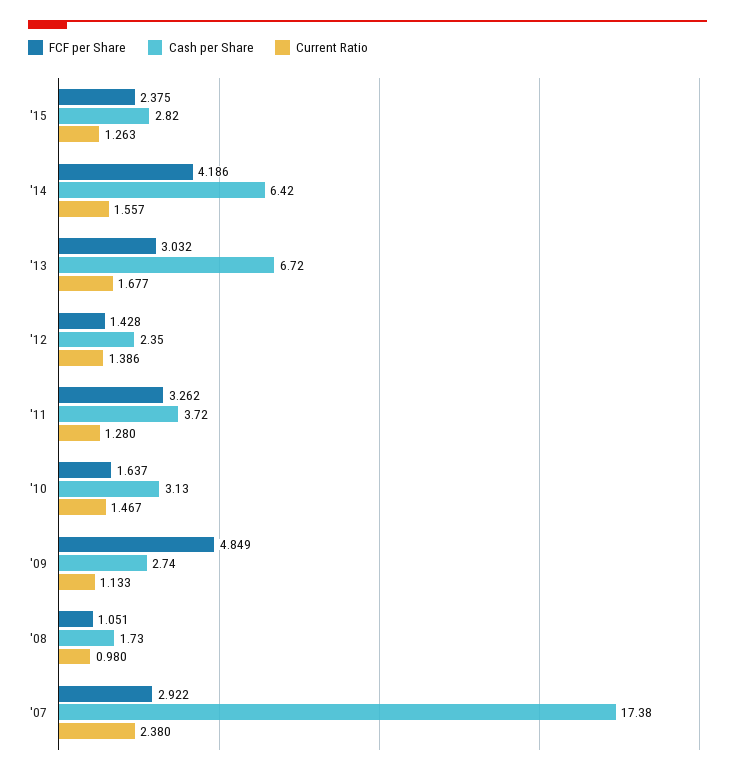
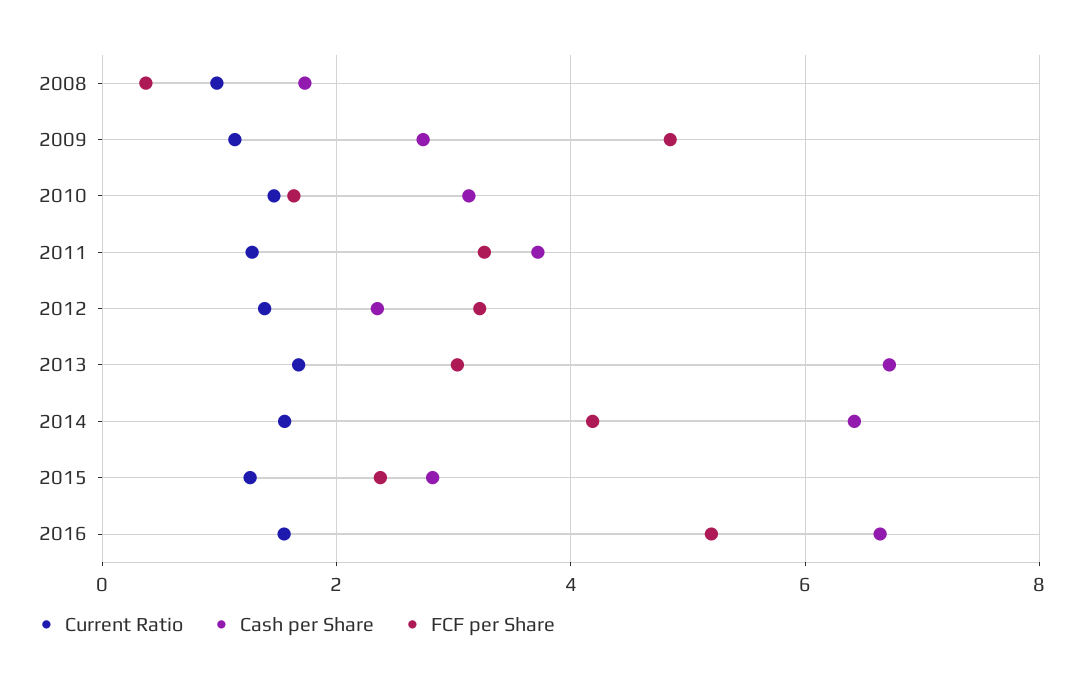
FCF per Share, '12: 1.428 -> 3.2
FCF per Share, '08: 1.051 -> 0.4
FCF per Share, '07: 2.922 -> none
Cash per Share, '07: 17.38 -> none
Current Ratio, '07: 2.38 -> none
Current Ratio, 2016: none -> 1.6
Cash per Share, 2016: none -> 6.6
FCF per Share, 2016: none -> 5.2

